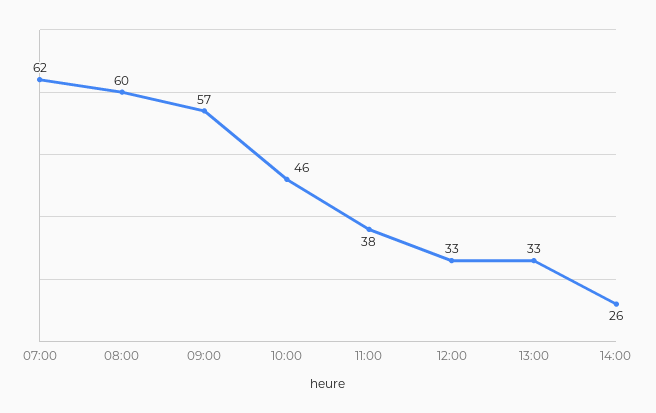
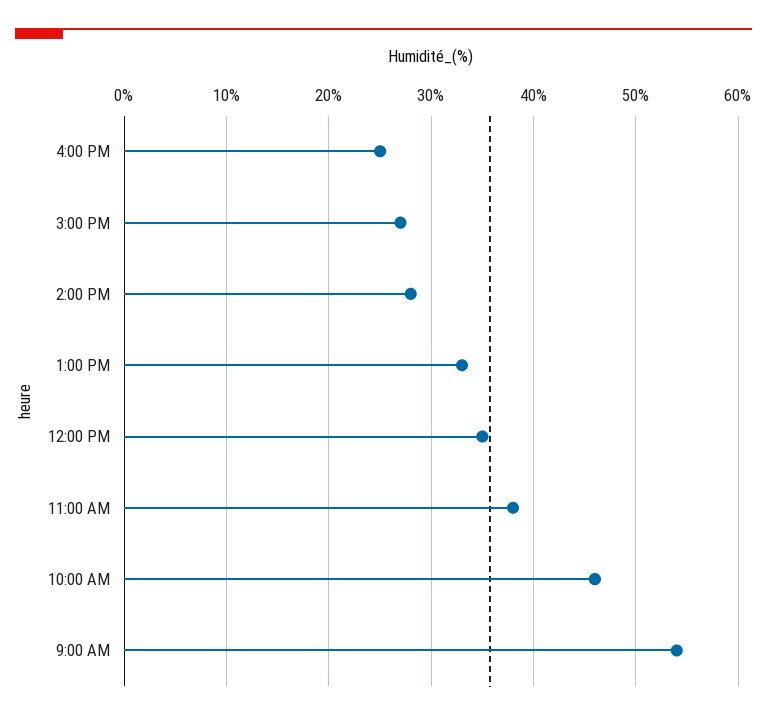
07:00: 62 -> none
08:00: 60 -> none
09:00: 57 -> 54
12:00: 33 -> 35
14:00: 26 -> 28
4:00 PM: none -> 25
3:00 PM: none -> 27

